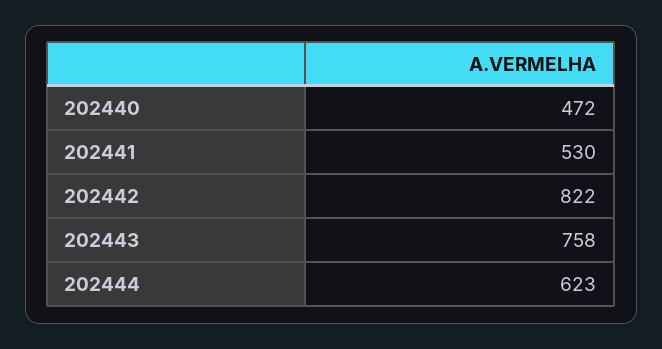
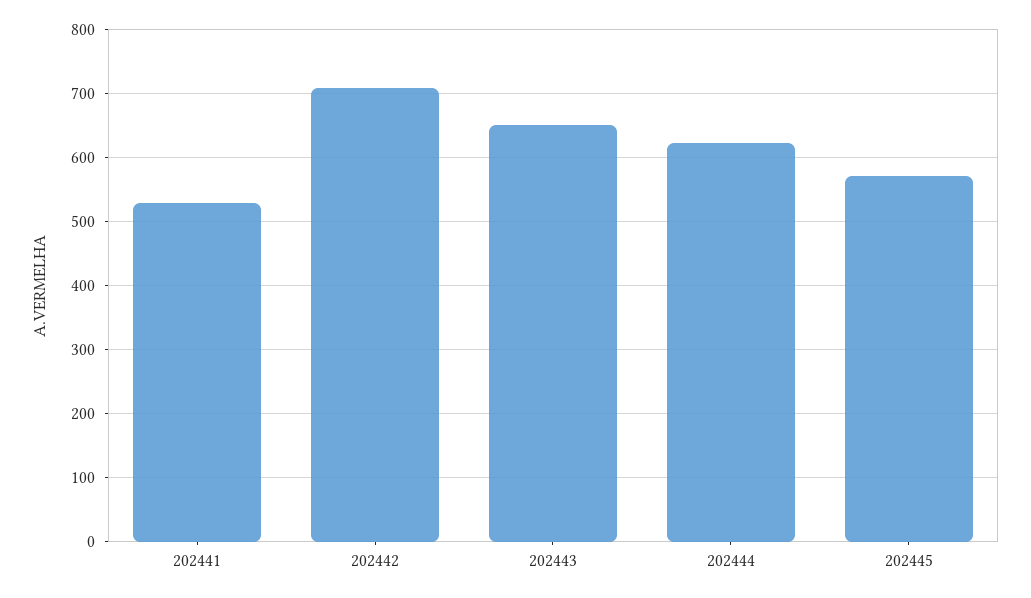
202440: 472 -> none
202442: 822 -> 710
202443: 758 -> 650
202445: none -> 570

